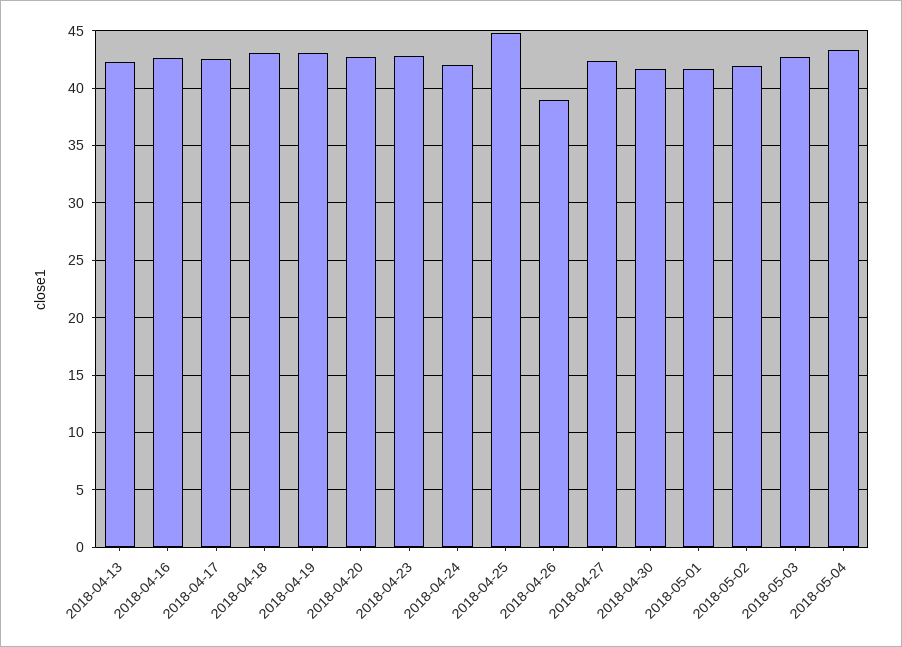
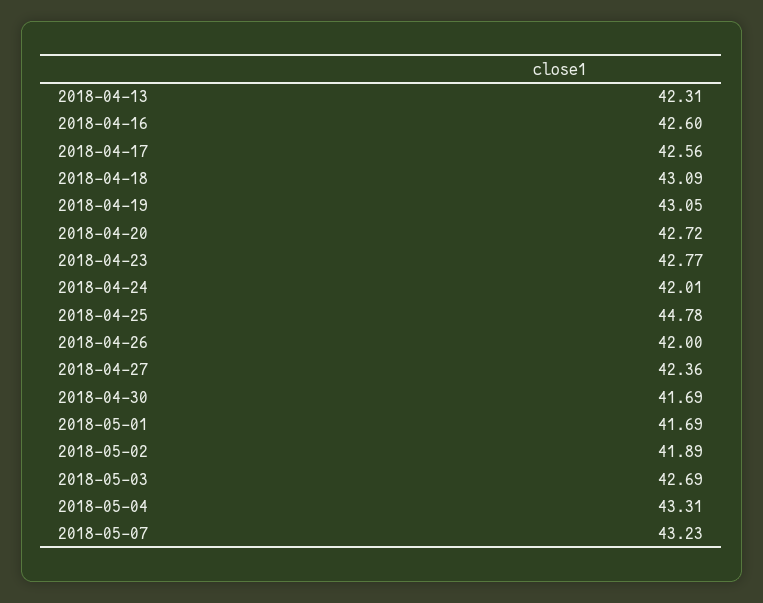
2018-04-26: 39 -> 42
2018-05-07: none -> 43.23

